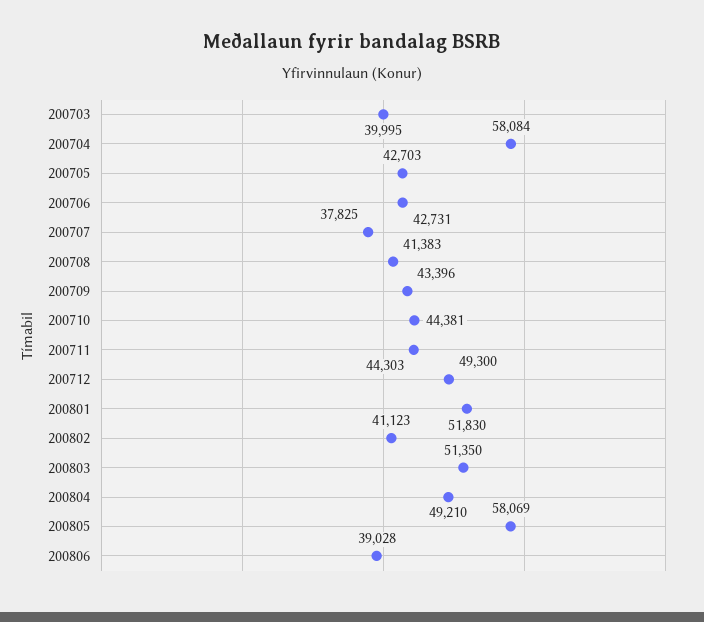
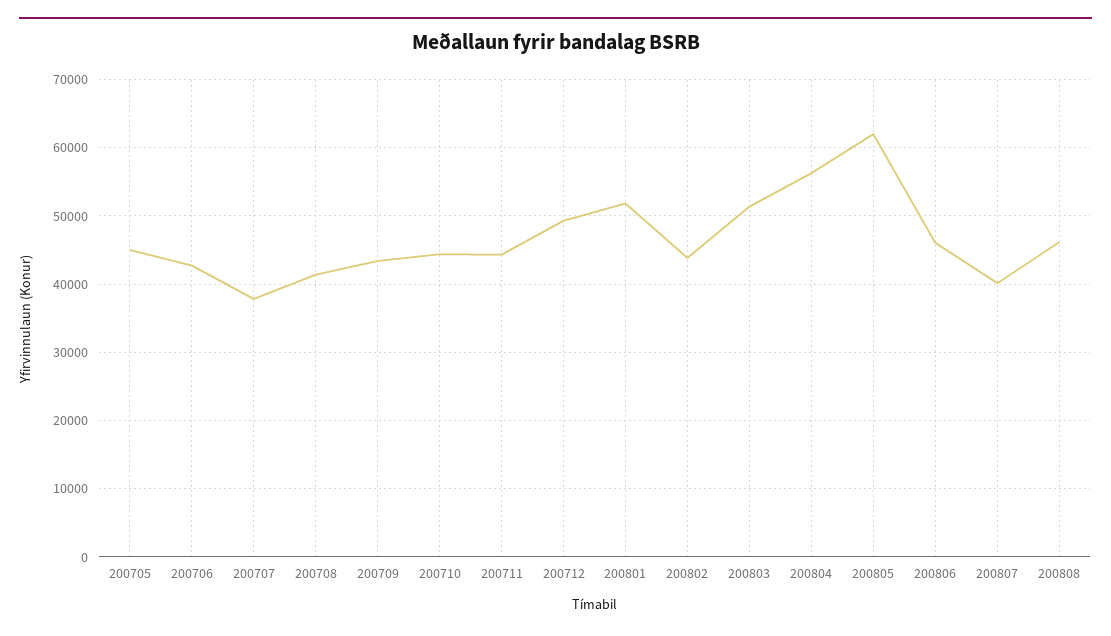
200703: 39995 -> none
200704: 58084 -> none
200705: 42703 -> 45000
200802: 41123 -> 44000
200804: 49210 -> 56000
200805: 58069 -> 62000
200806: 39028 -> 46000
200807: none -> 40000
200808: none -> 46000

